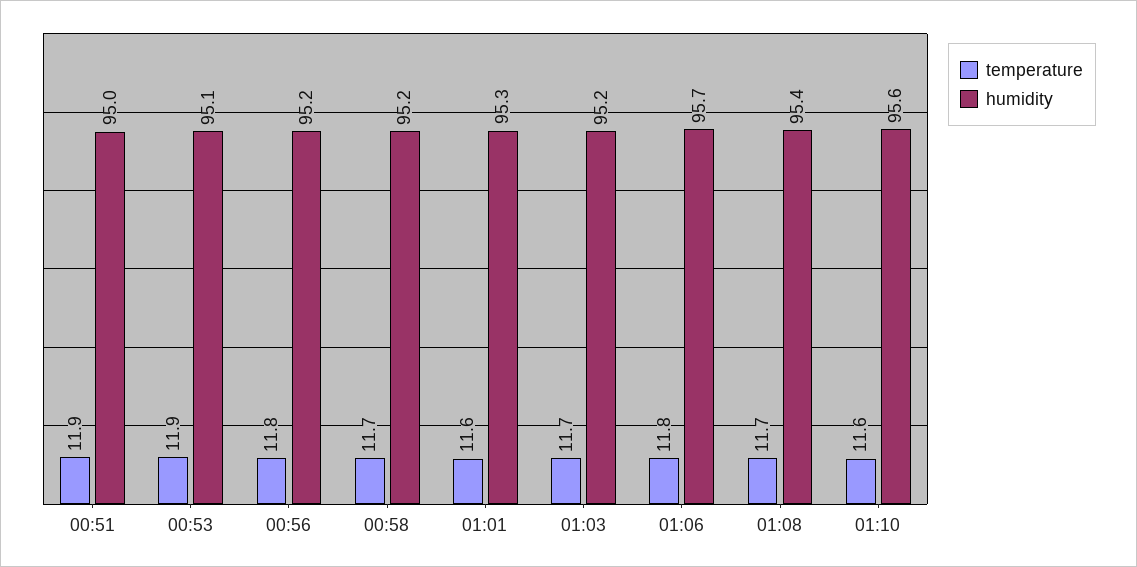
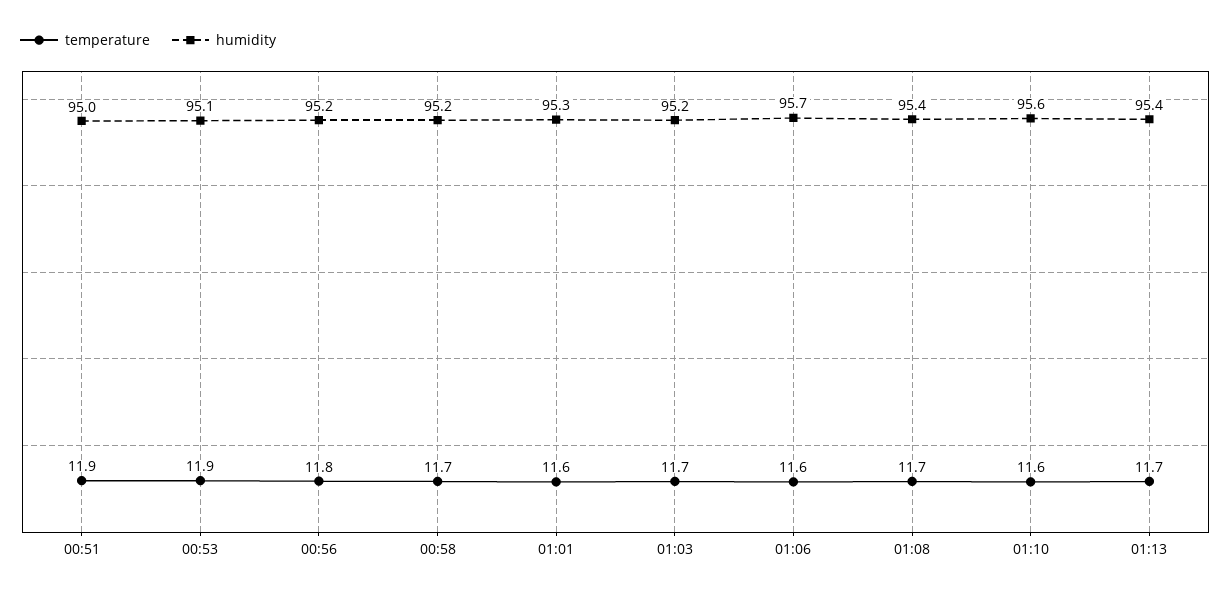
temperature, 01:06: 11.8 -> 11.6
temperature, 01:13: none -> 11.7
humidity, 01:13: none -> 95.4

